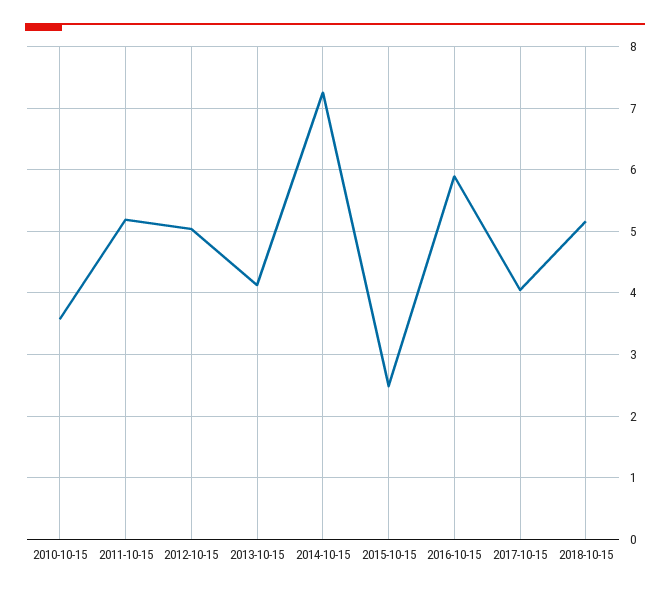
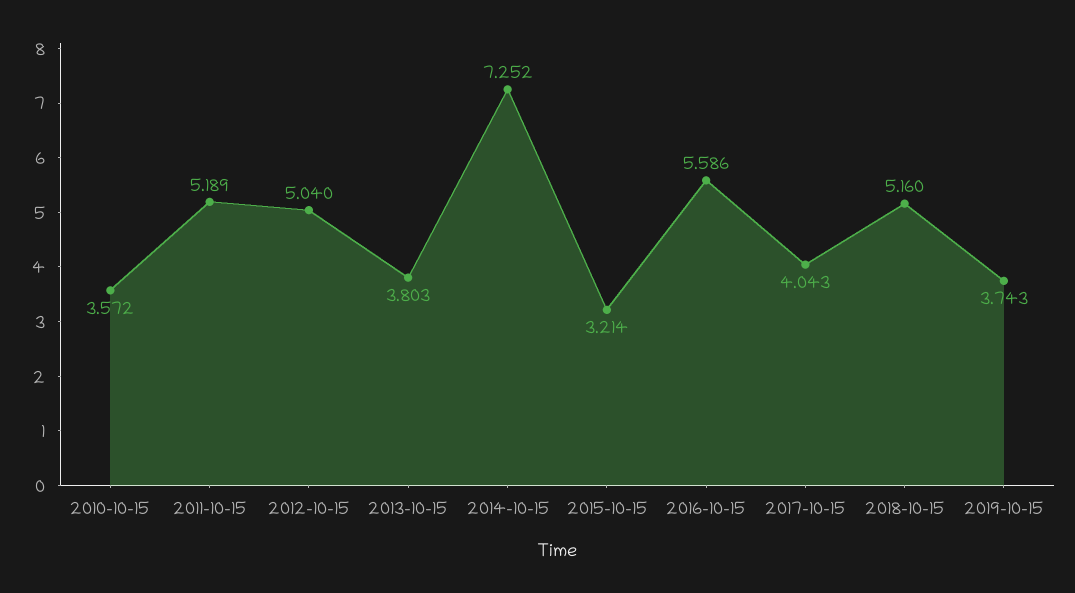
2013-10-15: 4.1 -> 3.803
2015-10-15: 2.5 -> 3.214
2016-10-15: 5.9 -> 5.586
2019-10-15: none -> 3.743

